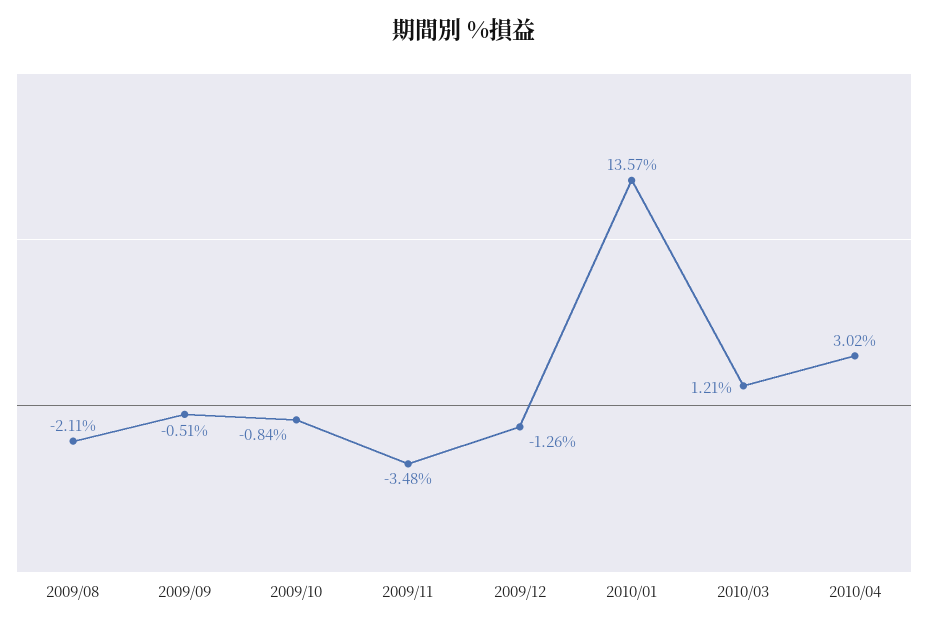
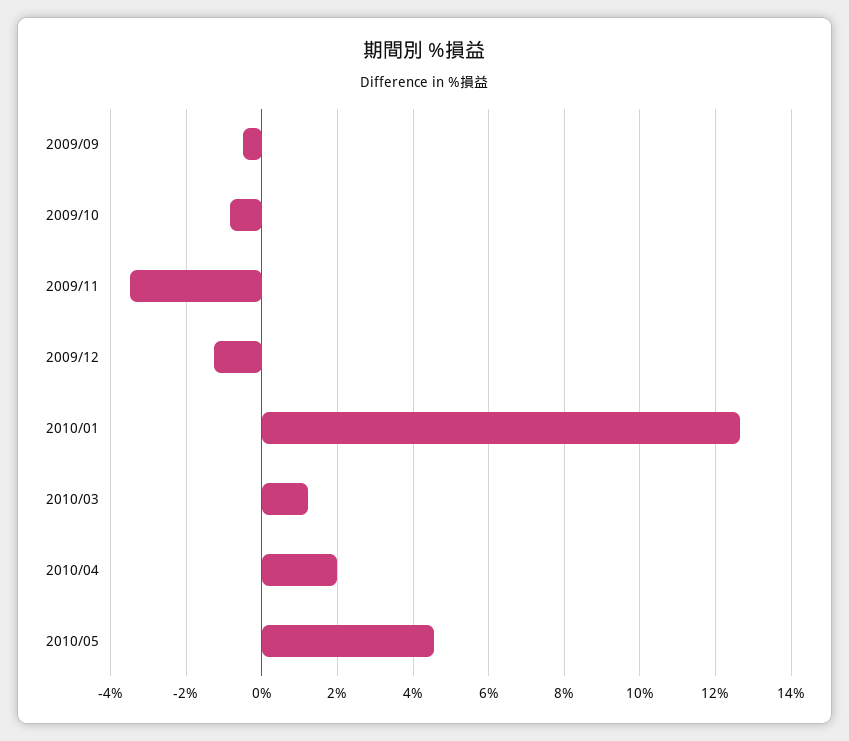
2009/08: -2.11 -> none
2010/01: 13.57 -> 12.6
2010/04: 3.02 -> 2
2010/05: none -> 4.6

